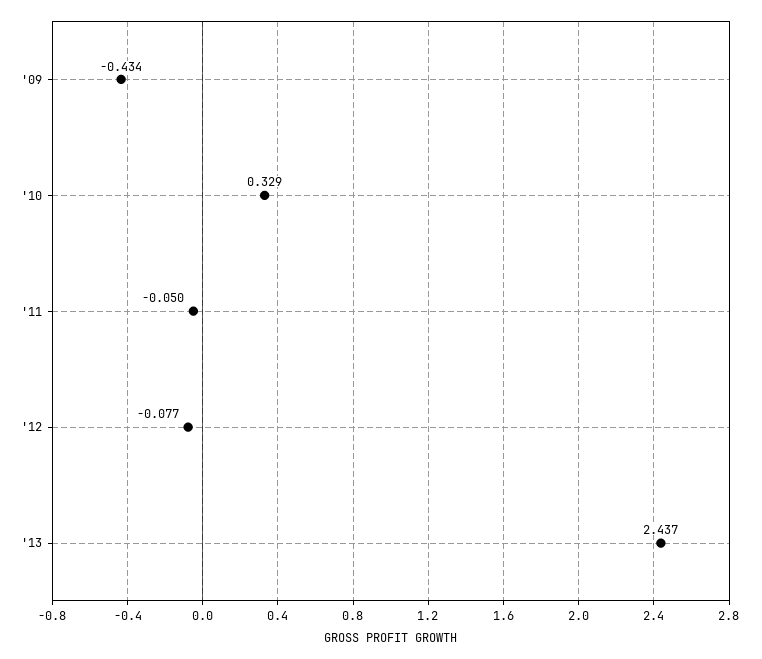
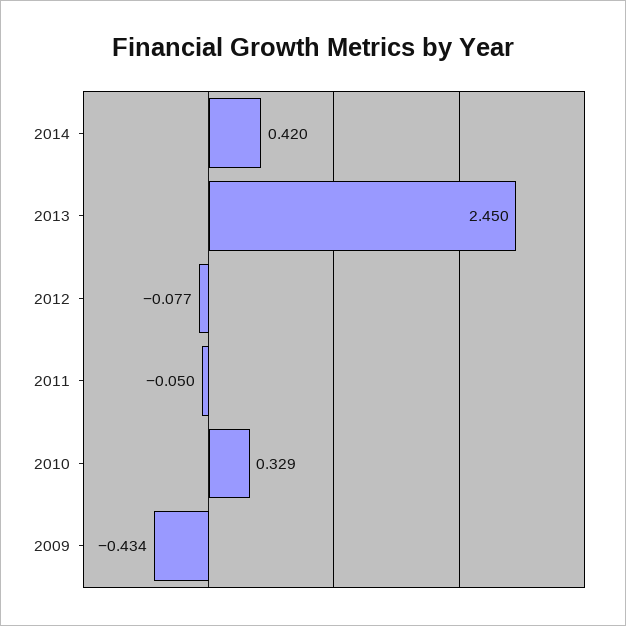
'13: 2.437 -> 2.45
2014: none -> 0.42

